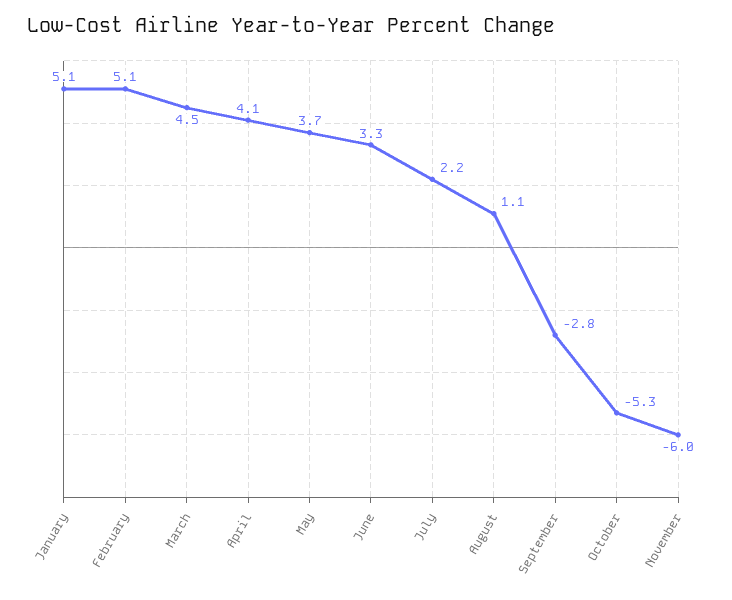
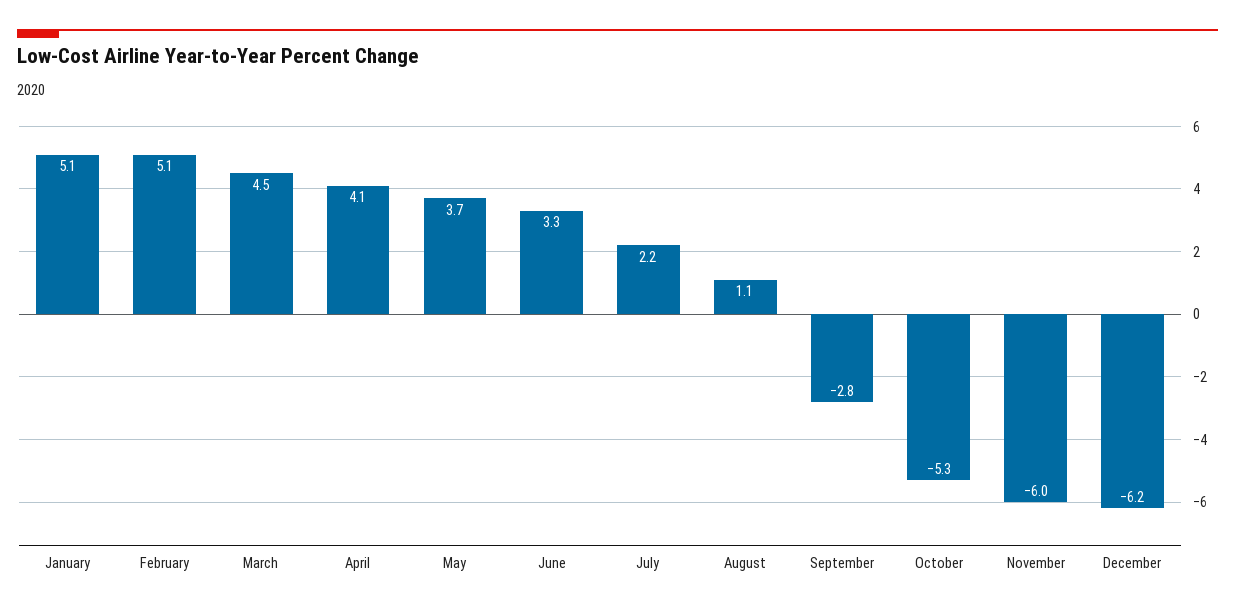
December: none -> -6.2

